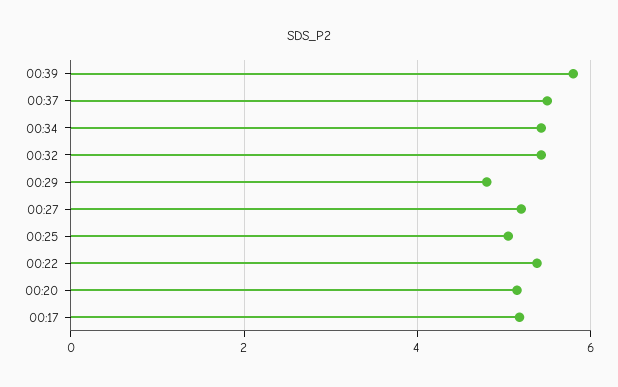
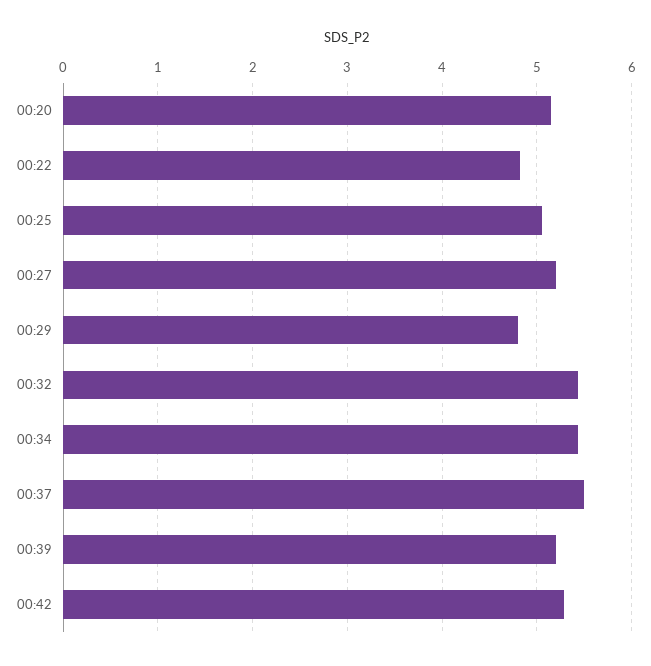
00:39: 5.8 -> 5.2
00:22: 5.4 -> 4.8
00:17: 5.2 -> none
00:42: none -> 5.3

